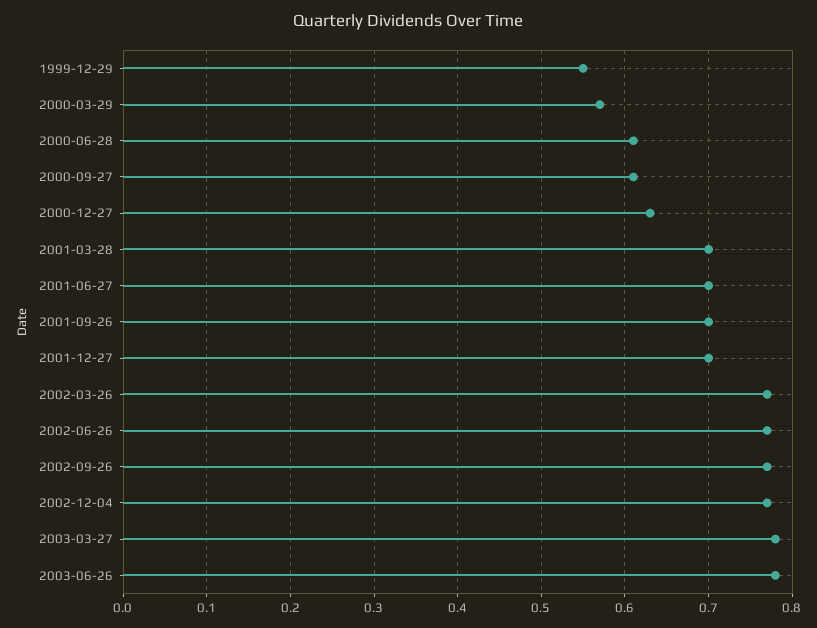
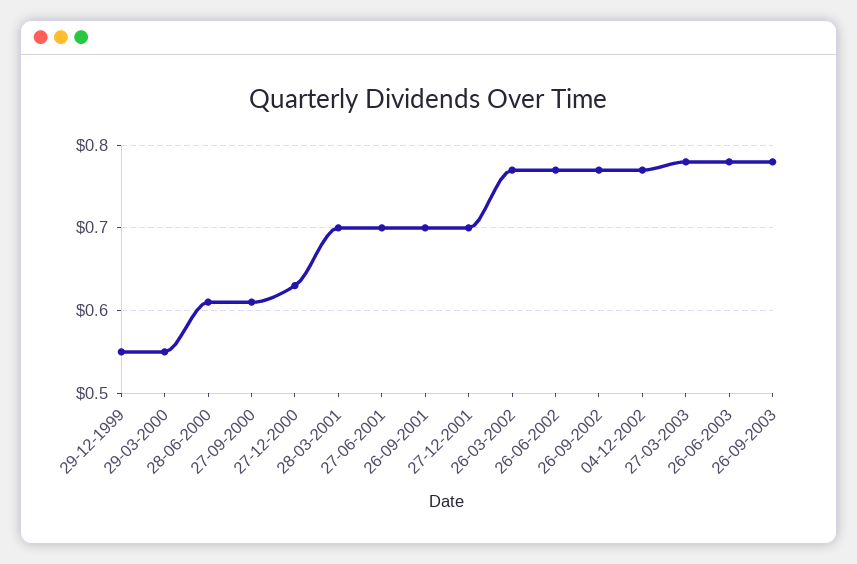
2000-03-29: 0.57 -> 0.55
26-09-2003: none -> 0.78

